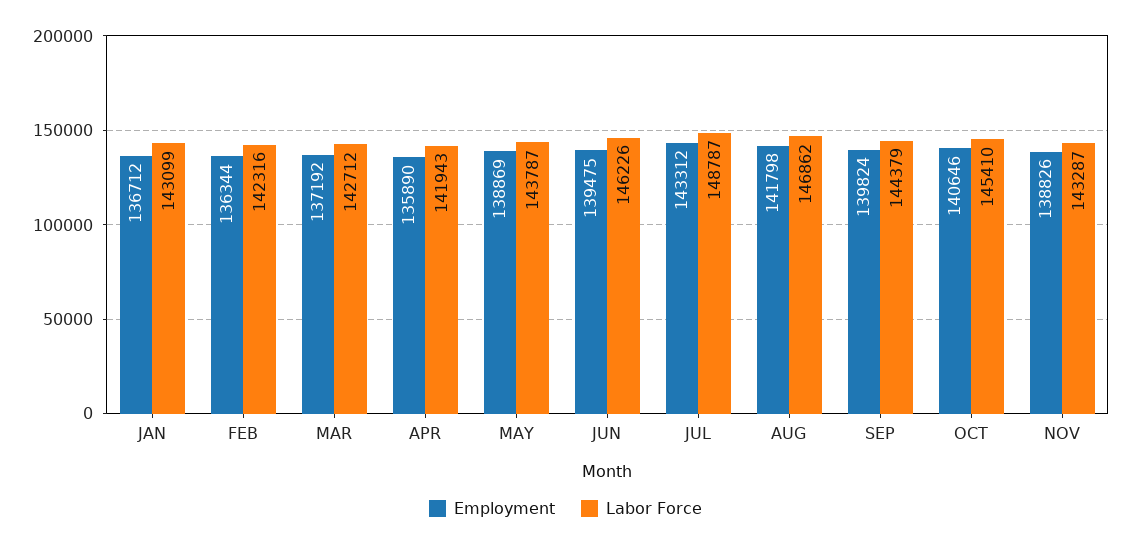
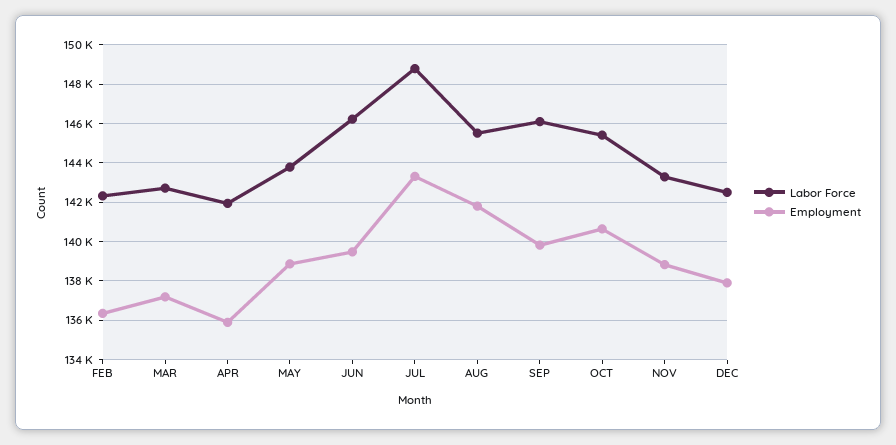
Employment, JAN: 136712 -> none
Labor Force, JAN: 143099 -> none
Labor Force, AUG: 146862 -> 145500
Labor Force, SEP: 144379 -> 146000
Labor Force, DEC: none -> 142500
Employment, DEC: none -> 138000

